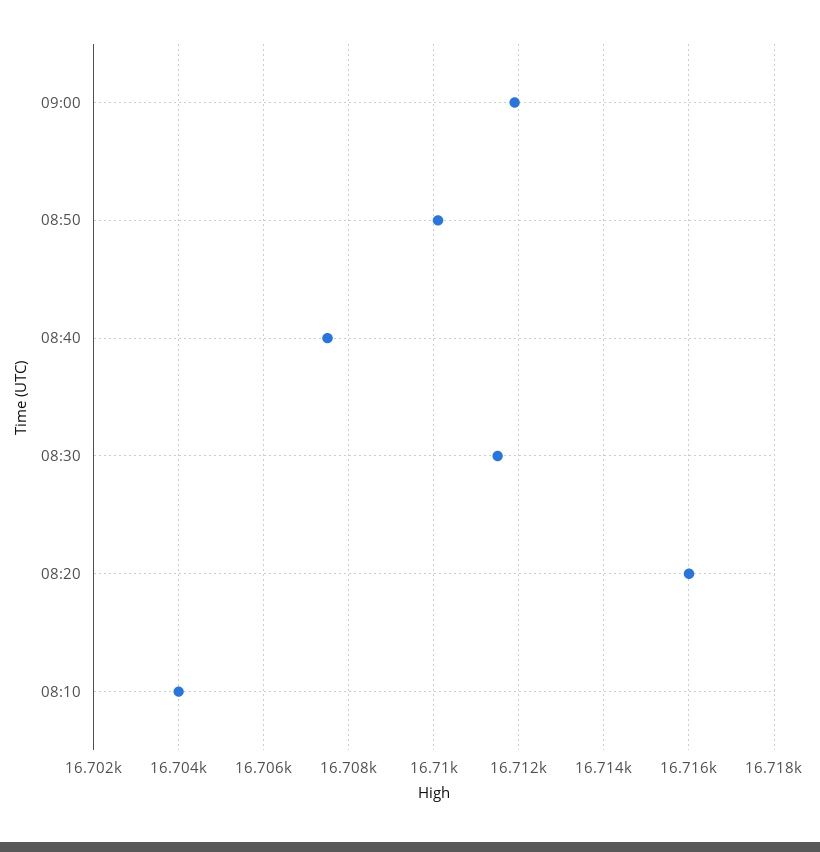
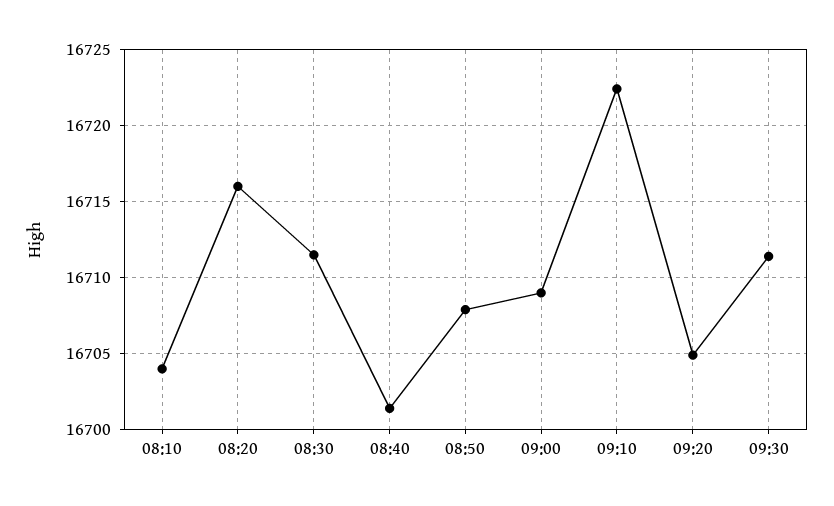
09:00: 16712 -> 16709
08:50: 16710 -> 16708
08:40: 16707.5 -> 16701.5
09:10: none -> 16722.5
09:20: none -> 16705
09:30: none -> 16711.5

